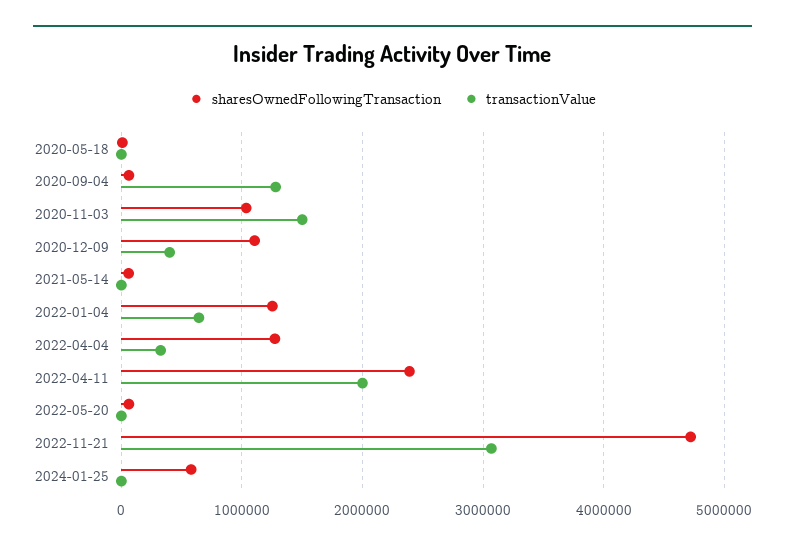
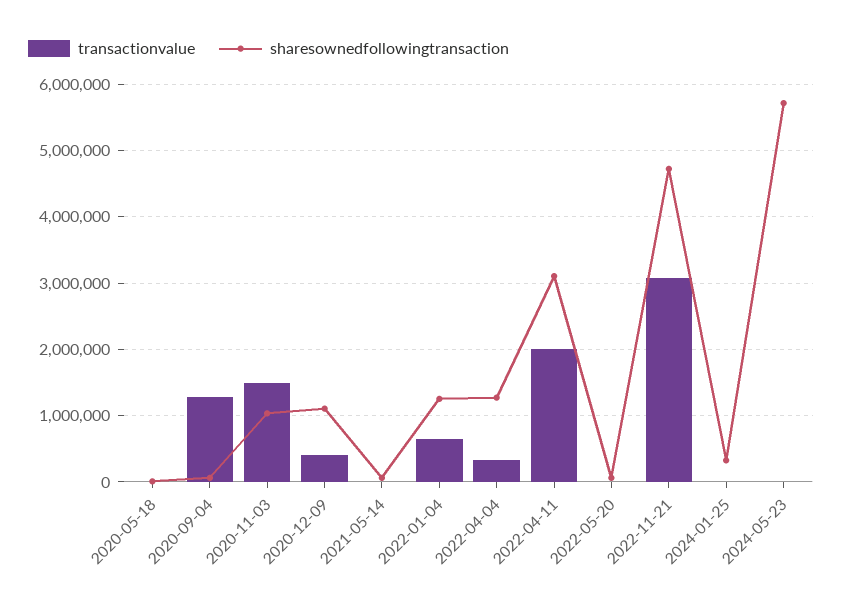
sharesOwnedFollowingTransaction, 2022-04-11: 2400000 -> 3100000
sharesOwnedFollowingTransaction, 2024-01-25: 600000 -> 300000
transactionValue, 2024-05-23: none -> 0
sharesOwnedFollowingTransaction, 2024-05-23: none -> 5700000

